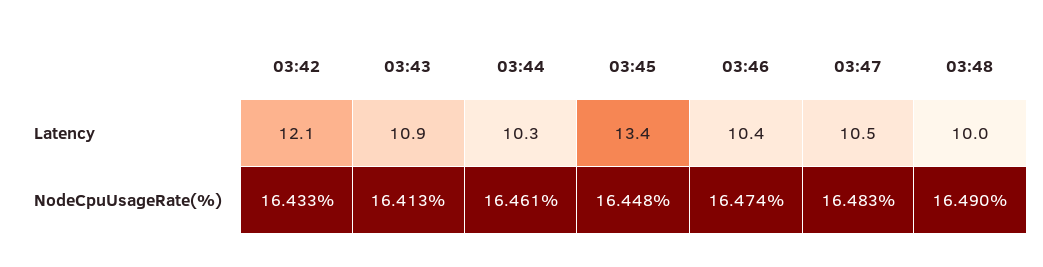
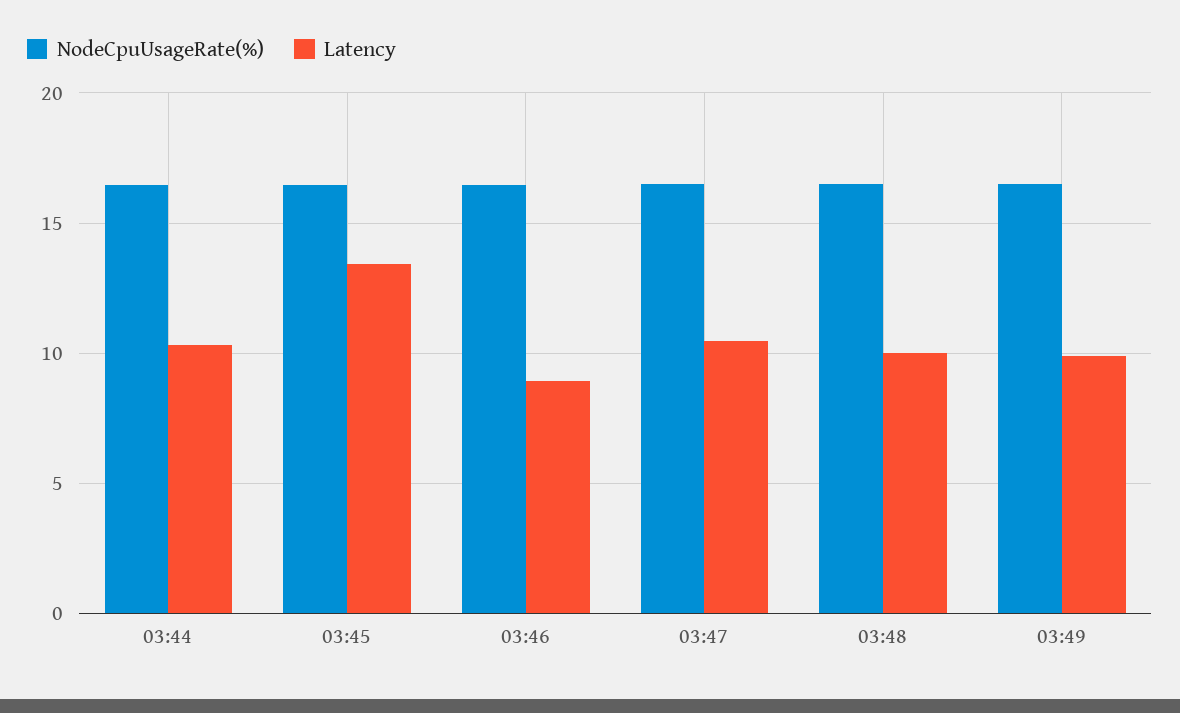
Latency, 03:42: 12.1 -> none
Latency, 03:43: 10.9 -> none
Latency, 03:46: 10.4 -> 9
NodeCpuUsageRate(%), 03:42: 16.433 -> none
NodeCpuUsageRate(%), 03:43: 16.413 -> none
NodeCpuUsageRate(%), 03:49: none -> 16.5
Latency, 03:49: none -> 10

